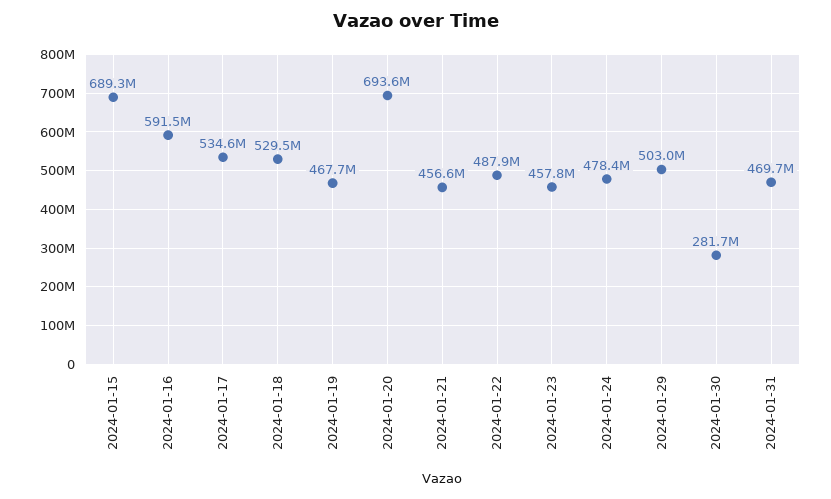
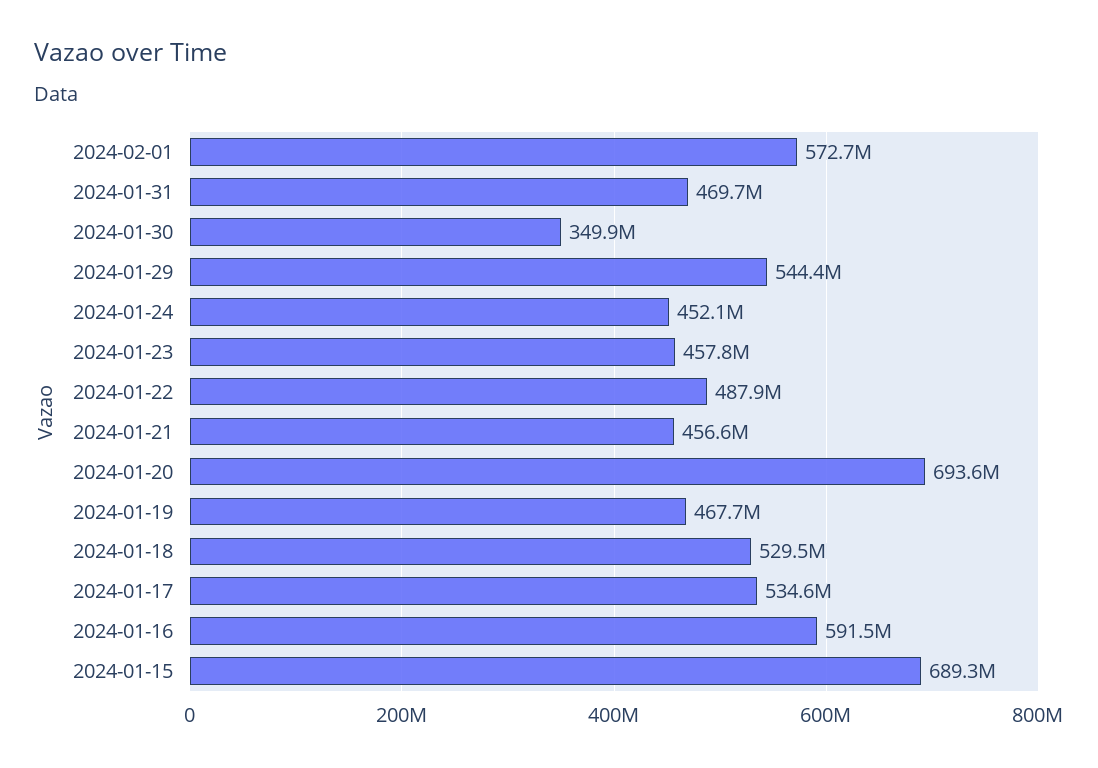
2024-01-24: 478400000 -> 452100000
2024-01-29: 503000000 -> 544400000
2024-01-30: 281700000 -> 349900000
2024-02-01: none -> 572700000

